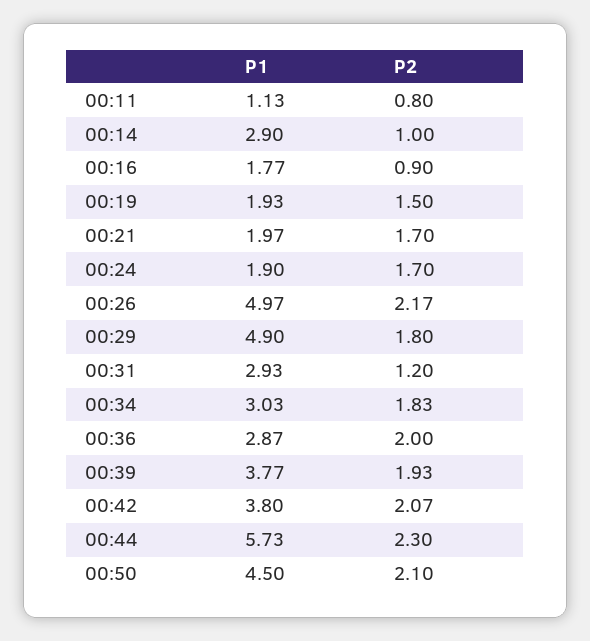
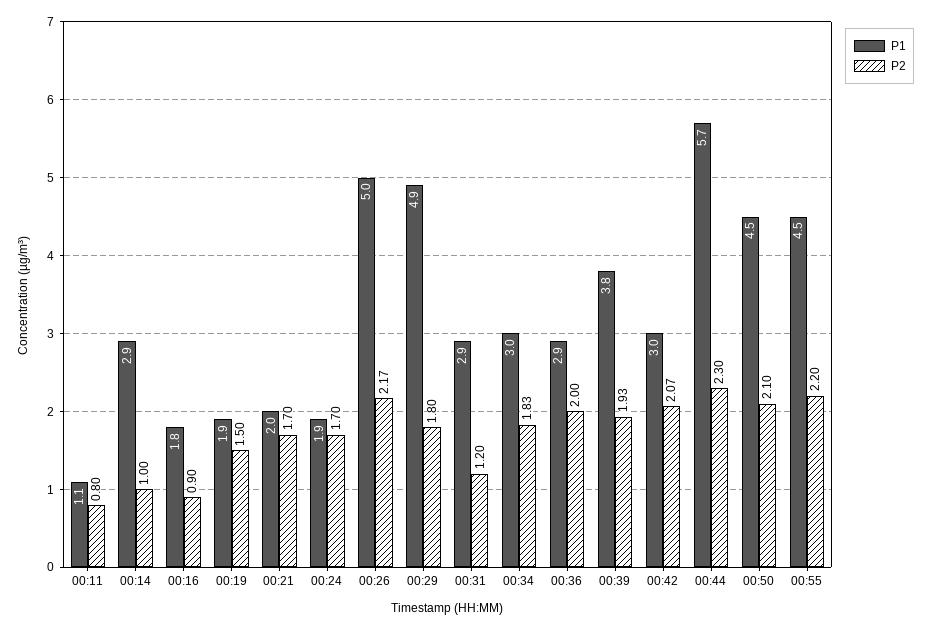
P1, 00:42: 3.8 -> 3
P1, 00:55: none -> 4.5
P2, 00:55: none -> 2.2

